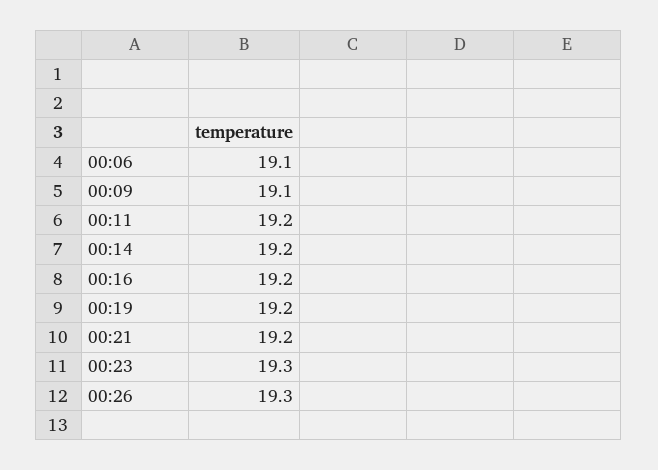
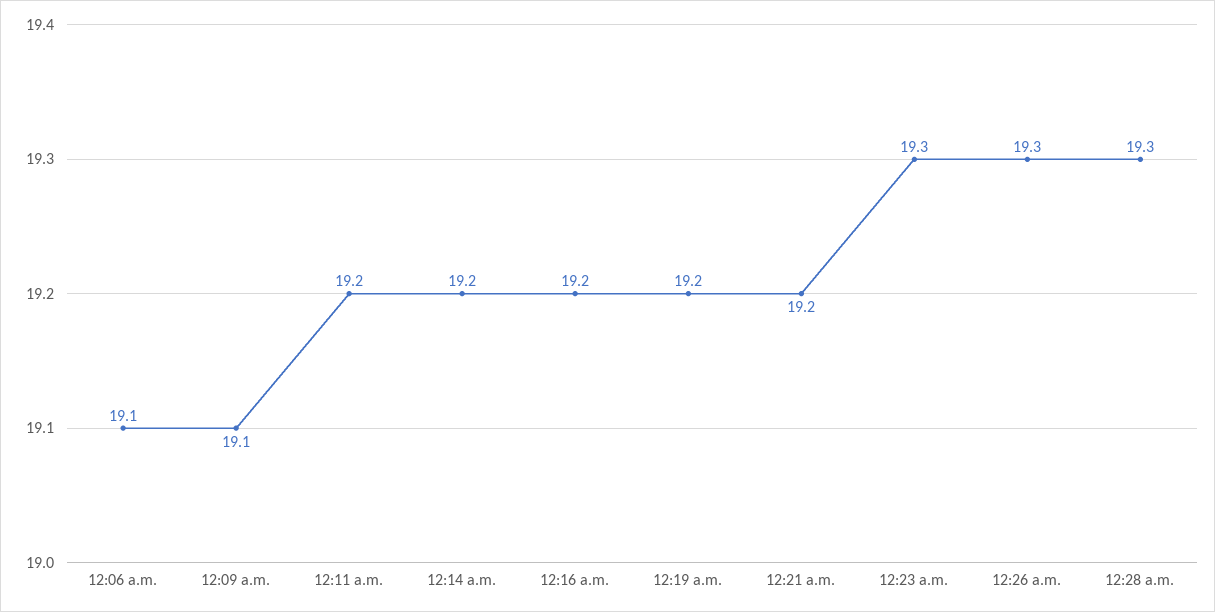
12:28 a.m.: none -> 19.3

